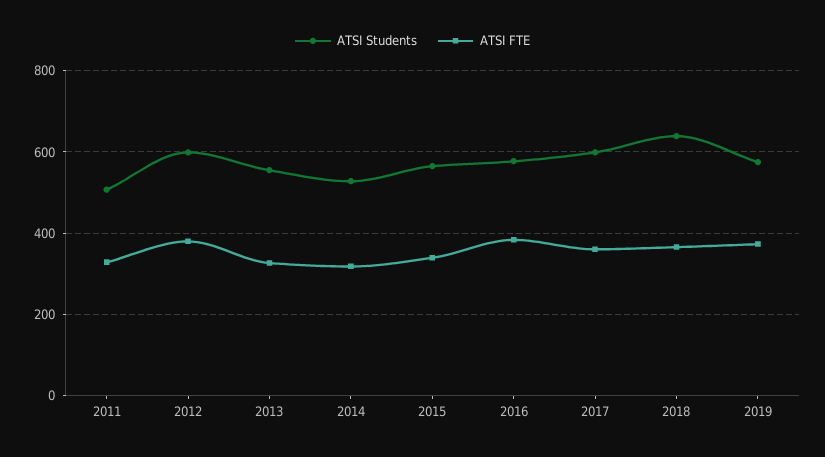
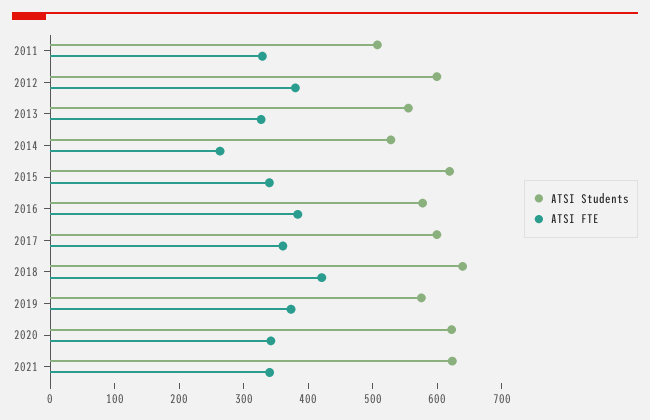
ATSI FTE, 2014: 320 -> 260
ATSI Students, 2015: 560 -> 620
ATSI FTE, 2018: 360 -> 420
ATSI Students, 2020: none -> 620
ATSI FTE, 2020: none -> 340
ATSI Students, 2021: none -> 620
ATSI FTE, 2021: none -> 340

